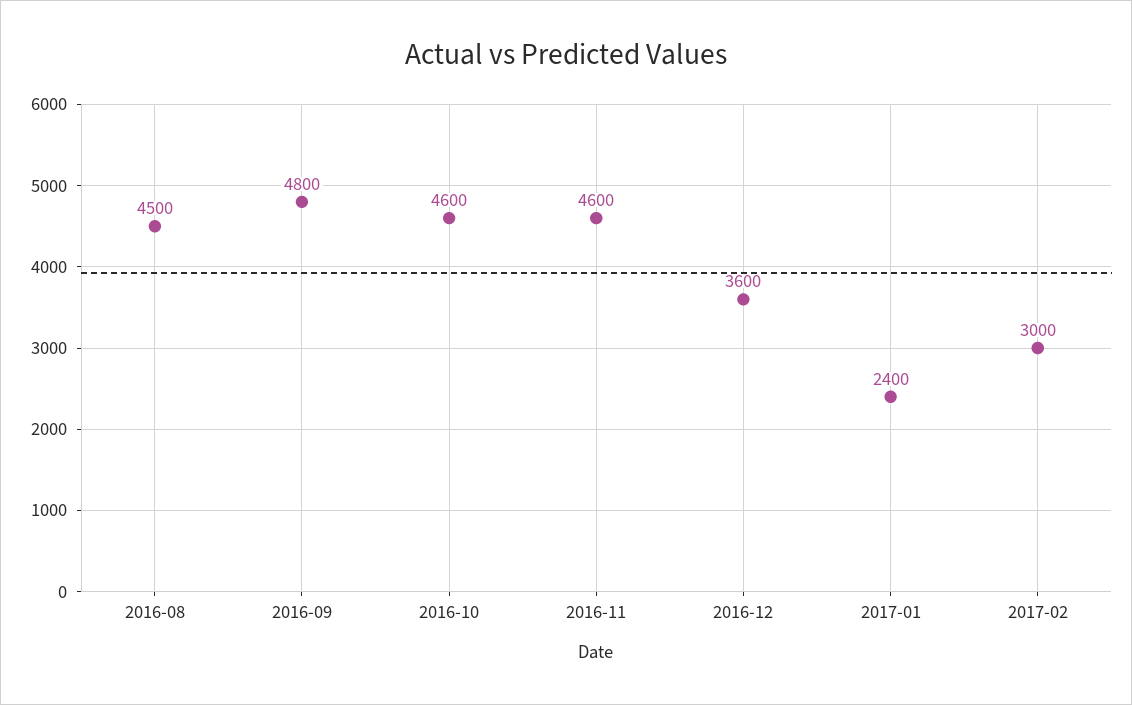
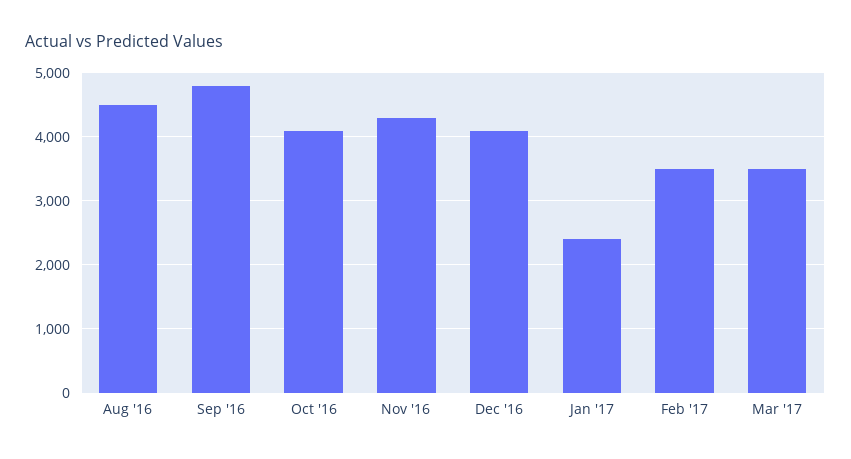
2016-10: 4600 -> 4100
2016-11: 4600 -> 4300
2016-12: 3600 -> 4100
2017-02: 3000 -> 3500
Mar '17: none -> 3500

